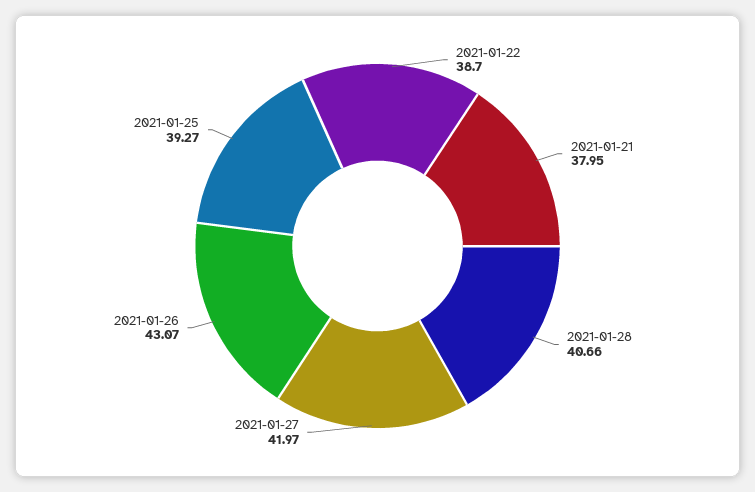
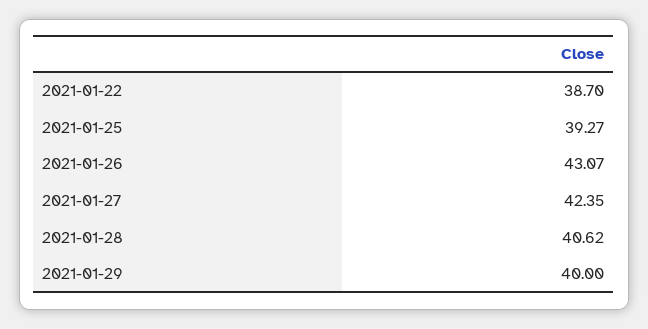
2021-01-21: 37.95 -> none
2021-01-28: 40.66 -> 40.62
2021-01-27: 41.97 -> 42.35
2021-01-29: none -> 40

